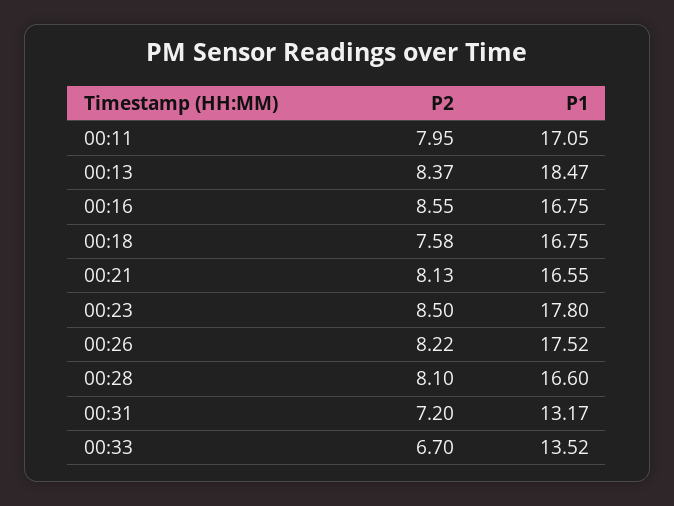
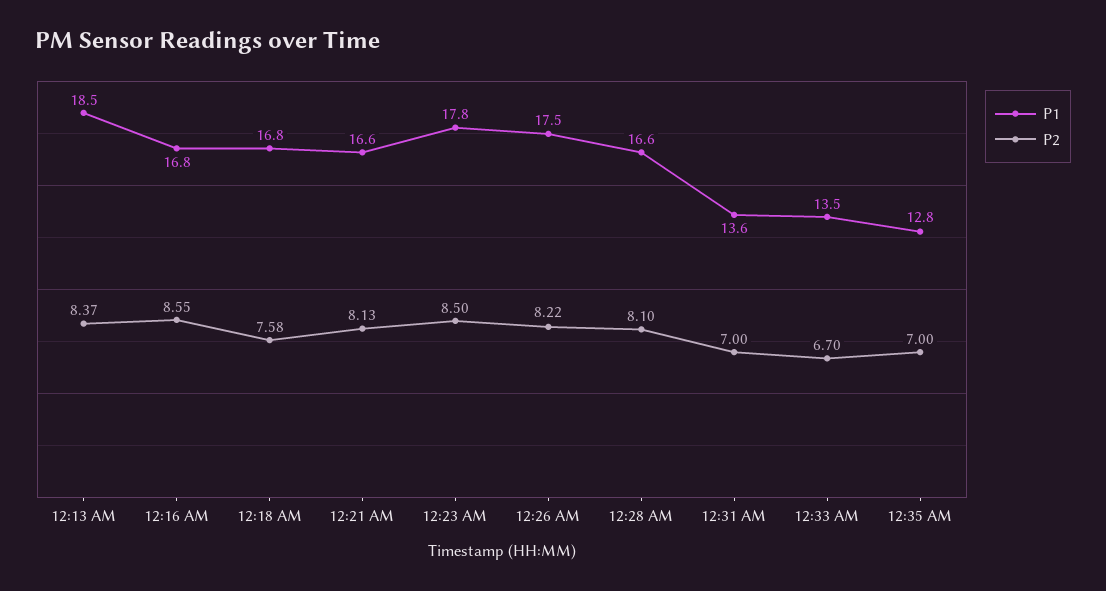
P2, 00:11: 7.95 -> none
P1, 00:11: 17.05 -> none
P2, 00:31: 7.2 -> 7
P1, 00:31: 13.17 -> 13.6
P1, 12:35 AM: none -> 12.8
P2, 12:35 AM: none -> 7

